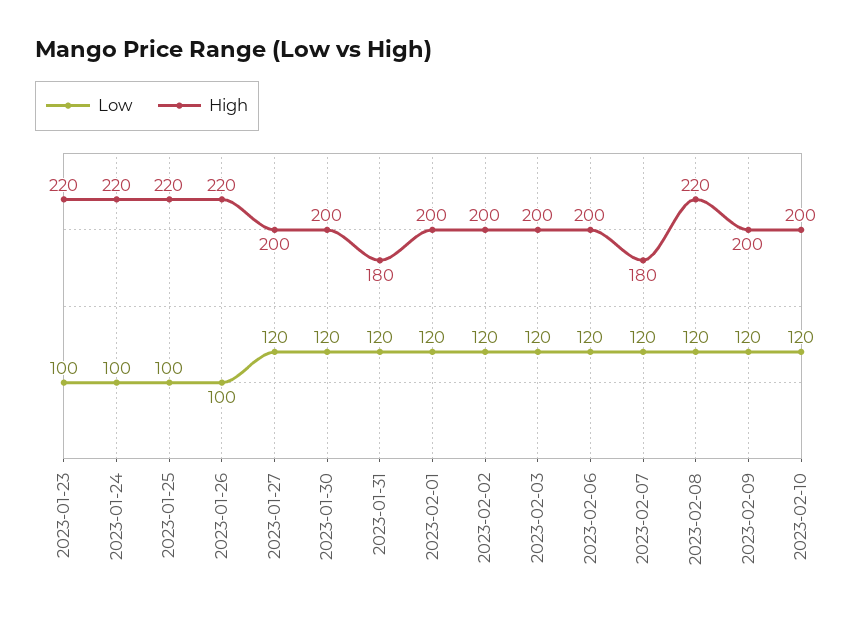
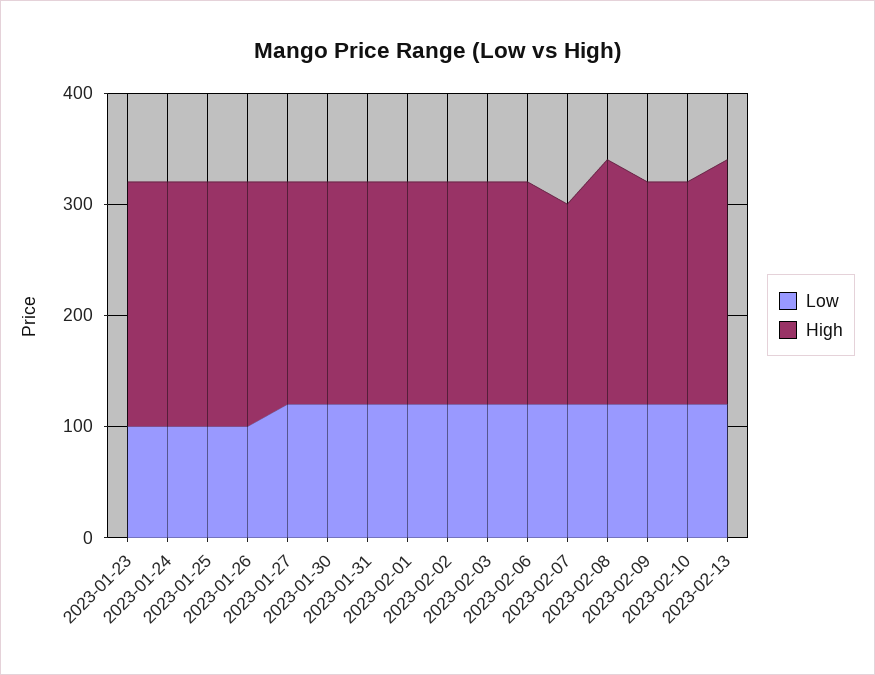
High, 2023-01-31: 180 -> 200
Low, 2023-02-13: none -> 120
High, 2023-02-13: none -> 220

